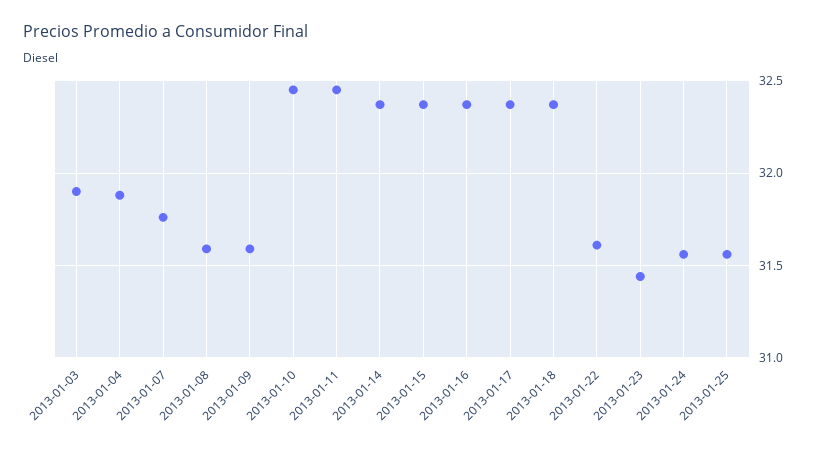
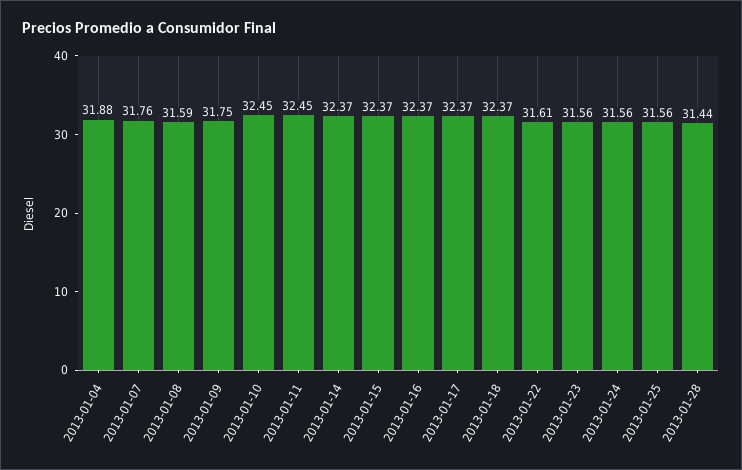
2013-01-03: 31.9 -> none
2013-01-09: 31.6 -> 31.75
2013-01-23: 31.45 -> 31.56
2013-01-28: none -> 31.44

